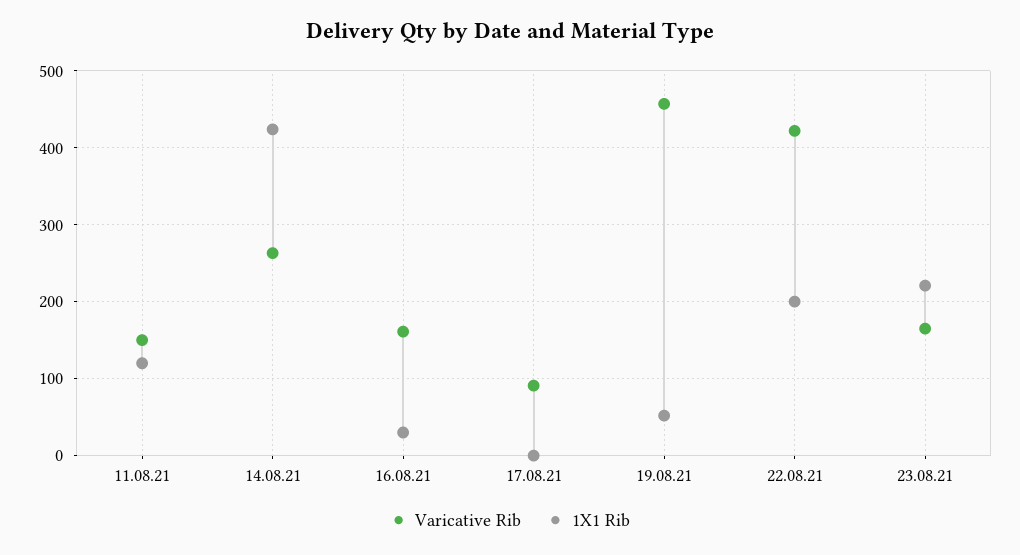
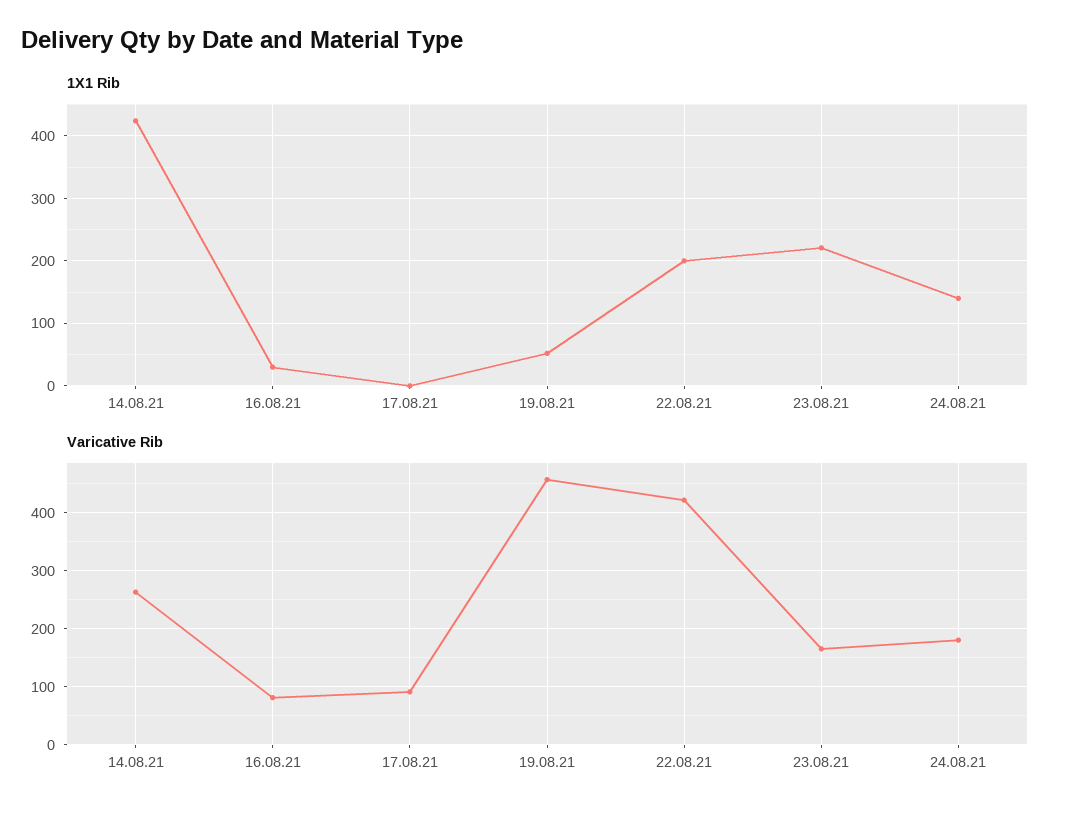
Varicative Rib, 11.08.21: 150 -> none
1X1 Rib, 11.08.21: 120 -> none
Varicative Rib, 16.08.21: 160 -> 80
1X1 Rib, 24.08.21: none -> 140
Varicative Rib, 24.08.21: none -> 180

